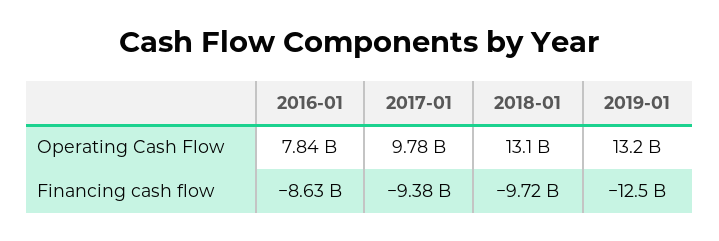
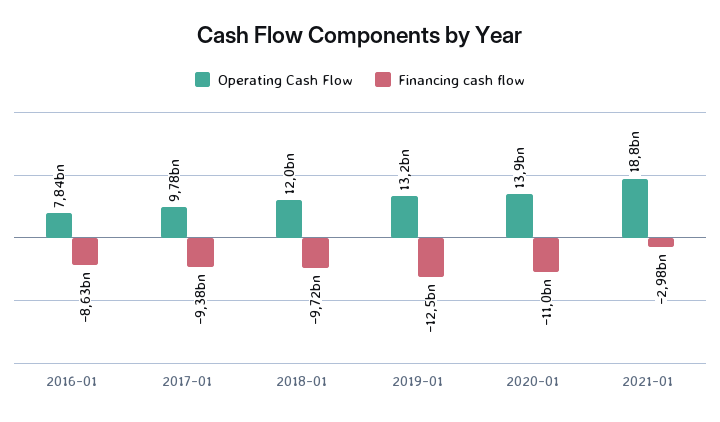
Operating Cash Flow, 2018-01: 13100000000 -> 12000000000
Operating Cash Flow, 2020-01: none -> 13900000000
Financing cash flow, 2020-01: none -> -11000000000
Operating Cash Flow, 2021-01: none -> 18800000000
Financing cash flow, 2021-01: none -> -2980000000

